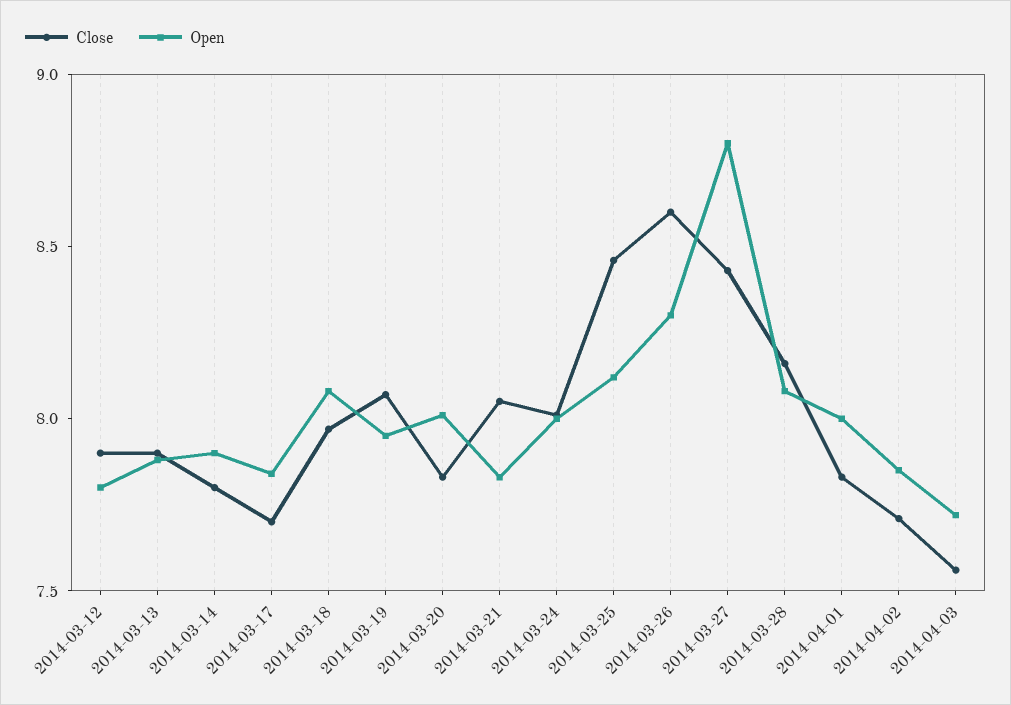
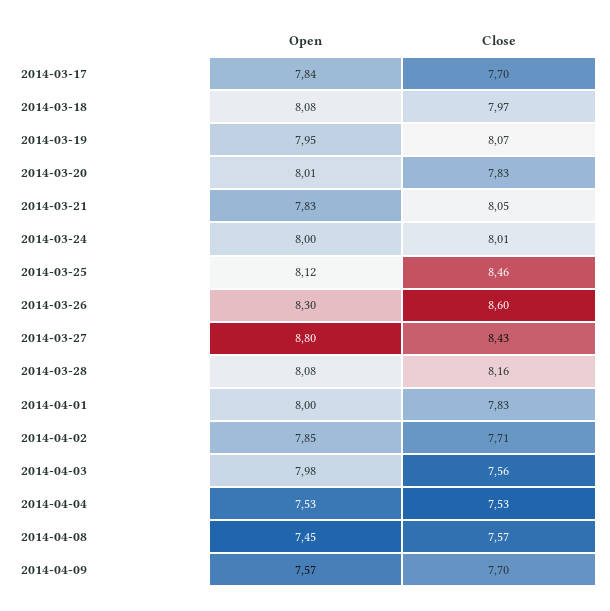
Close, 2014-03-12: 7.9 -> none
Open, 2014-03-12: 7.8 -> none
Close, 2014-03-13: 7.9 -> none
Open, 2014-03-13: 7.9 -> none
Close, 2014-03-14: 7.8 -> none
Open, 2014-03-14: 7.9 -> none
Open, 2014-04-03: 7.7 -> 7.98
Open, 2014-04-04: none -> 7.53
Close, 2014-04-04: none -> 7.53
Open, 2014-04-08: none -> 7.45
Close, 2014-04-08: none -> 7.57
Open, 2014-04-09: none -> 7.57
Close, 2014-04-09: none -> 7.7

